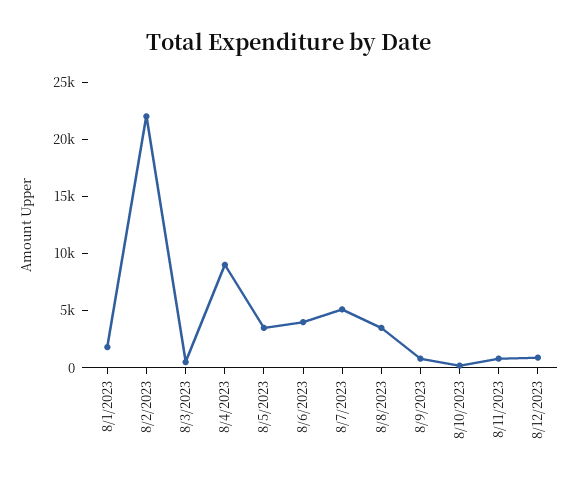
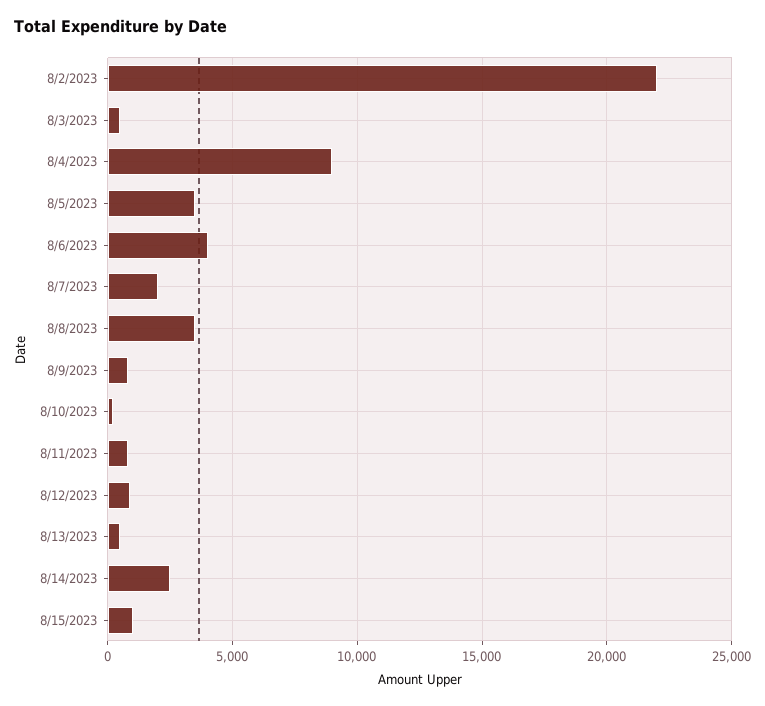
8/1/2023: 2000 -> none
8/7/2023: 5000 -> 2000
8/13/2023: none -> 500
8/14/2023: none -> 2500
8/15/2023: none -> 1000

